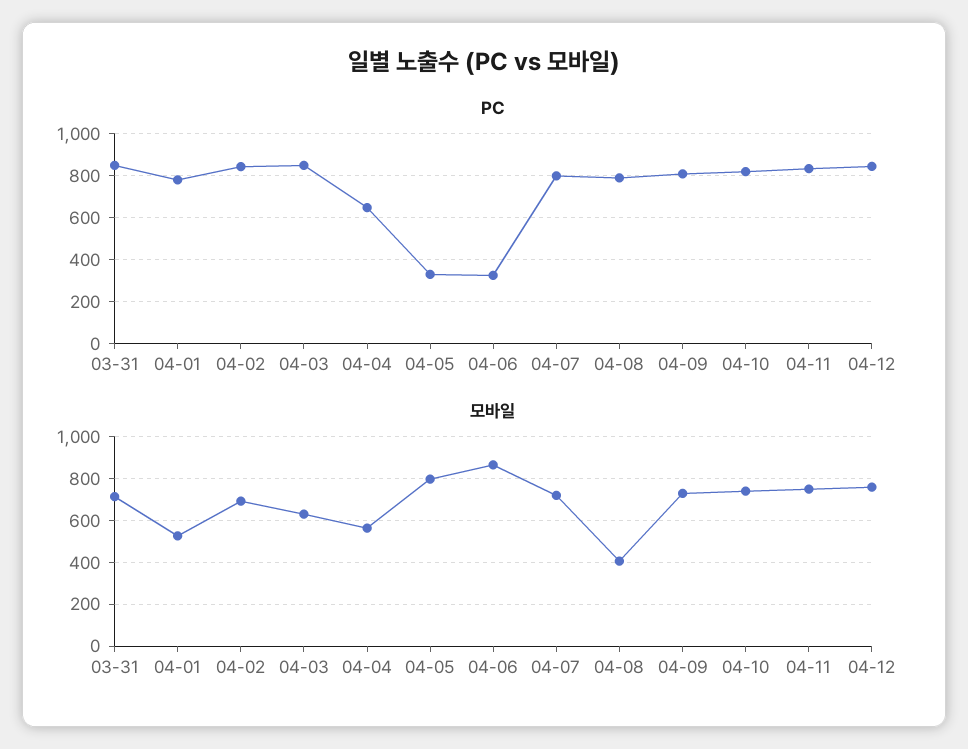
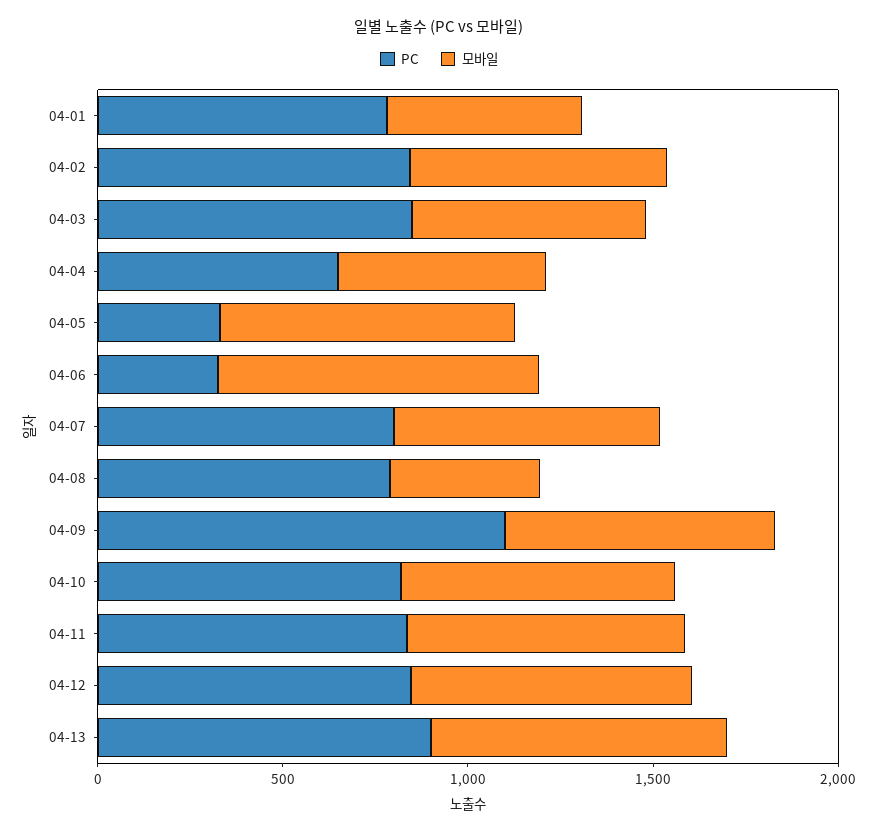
PC, 03-31: 850 -> none
PC, 04-09: 800 -> 1100
모바일, 03-31: 700 -> none
PC, 04-13: none -> 900
모바일, 04-13: none -> 800

